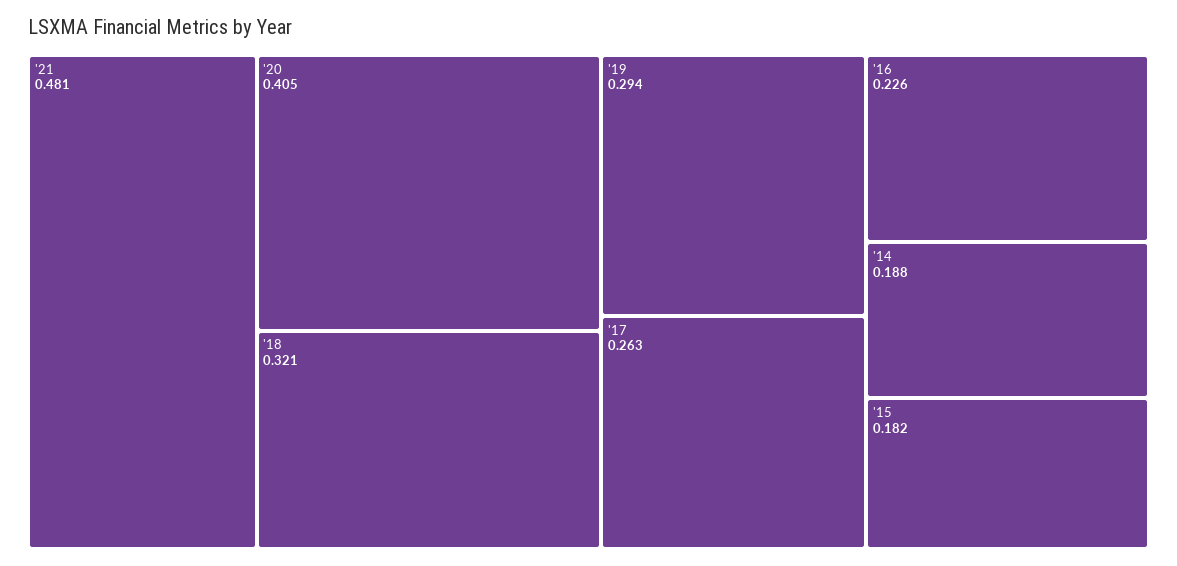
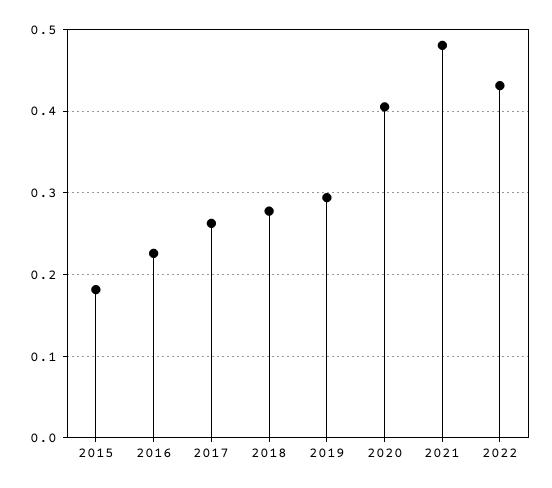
'18: 0.321 -> 0.28
'14: 0.188 -> none
2022: none -> 0.43

